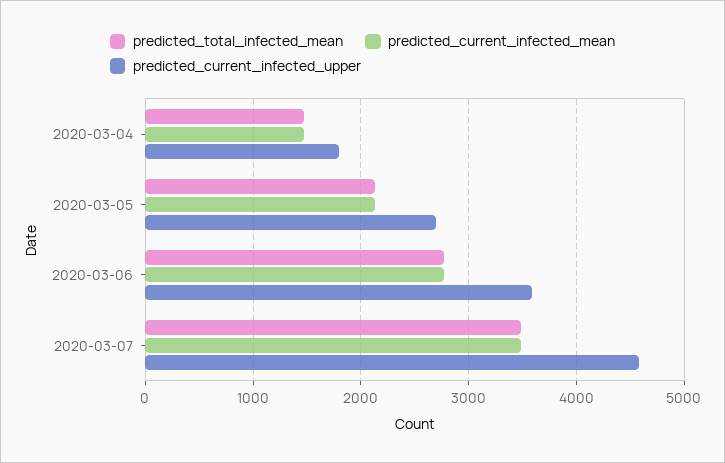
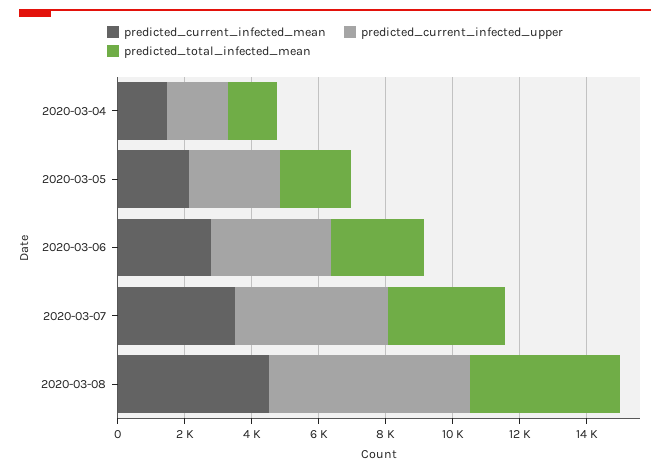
predicted_current_infected_mean, 2020-03-08: none -> 4500
predicted_current_infected_upper, 2020-03-08: none -> 6000
predicted_total_infected_mean, 2020-03-08: none -> 4500

